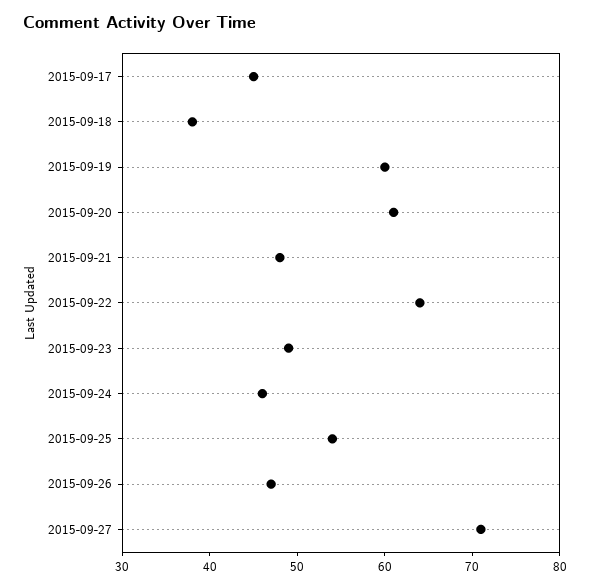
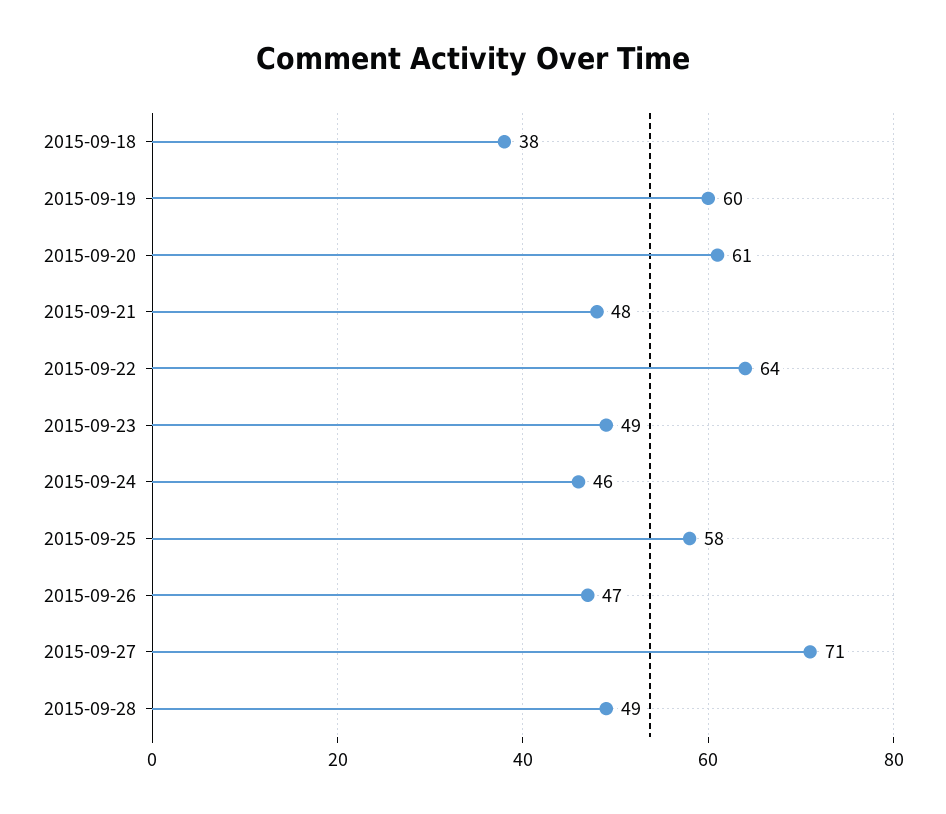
2015-09-17: 45 -> none
2015-09-25: 54 -> 58
2015-09-28: none -> 49

